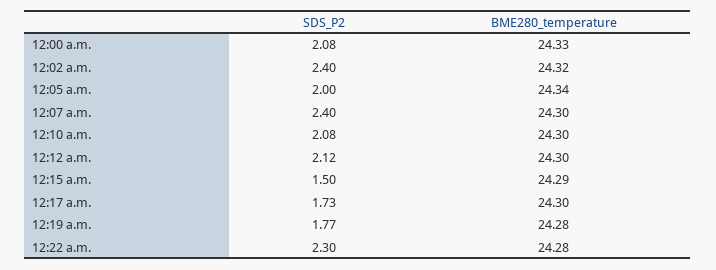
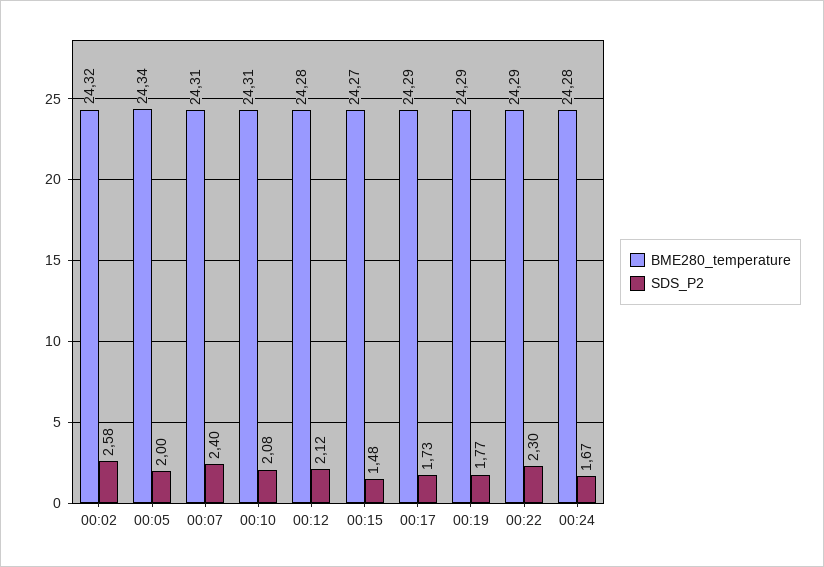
SDS_P2, 12:00 a.m.: 2.08 -> none
BME280_temperature, 12:00 a.m.: 24.33 -> none
SDS_P2, 12:02 a.m.: 2.4 -> 2.58
BME280_temperature, 12:07 a.m.: 24.3 -> 24.31
BME280_temperature, 12:10 a.m.: 24.3 -> 24.31
BME280_temperature, 12:12 a.m.: 24.3 -> 24.28
SDS_P2, 12:15 a.m.: 1.5 -> 1.48
BME280_temperature, 12:15 a.m.: 24.29 -> 24.27
BME280_temperature, 12:17 a.m.: 24.3 -> 24.29
BME280_temperature, 12:19 a.m.: 24.28 -> 24.29
BME280_temperature, 12:22 a.m.: 24.28 -> 24.29
BME280_temperature, 00:24: none -> 24.28
SDS_P2, 00:24: none -> 1.67

